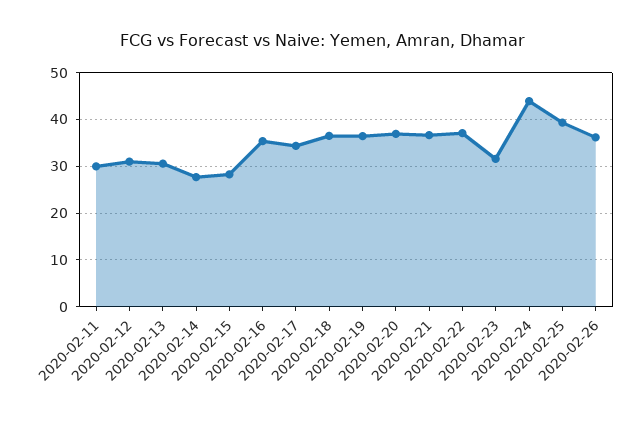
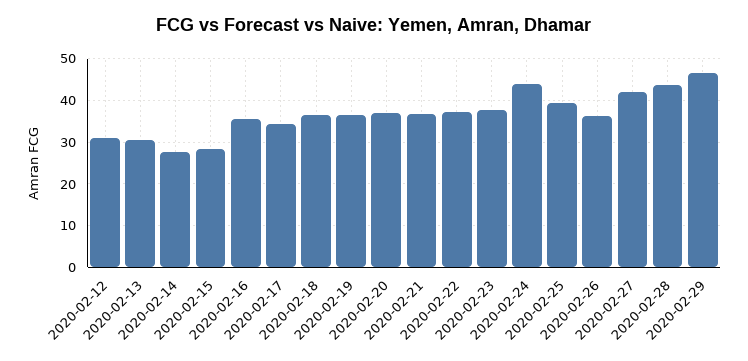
2020-02-11: 30 -> none
2020-02-23: 32 -> 38
2020-02-27: none -> 42
2020-02-28: none -> 44
2020-02-29: none -> 46

